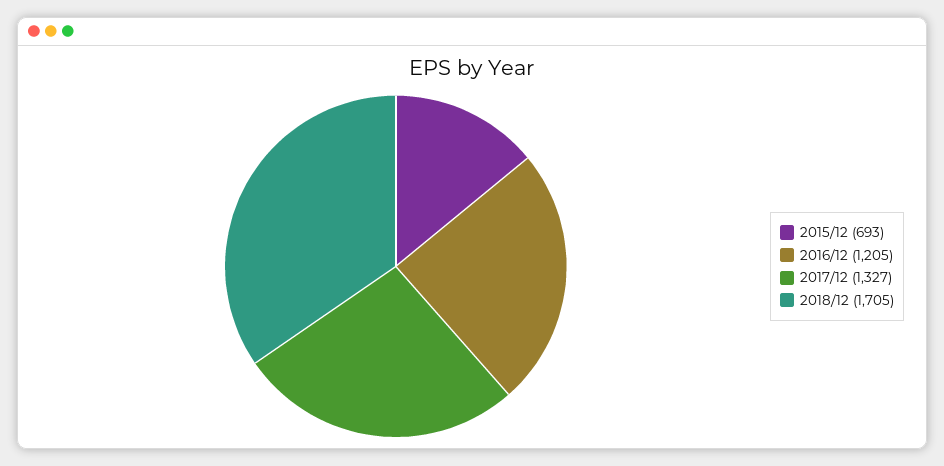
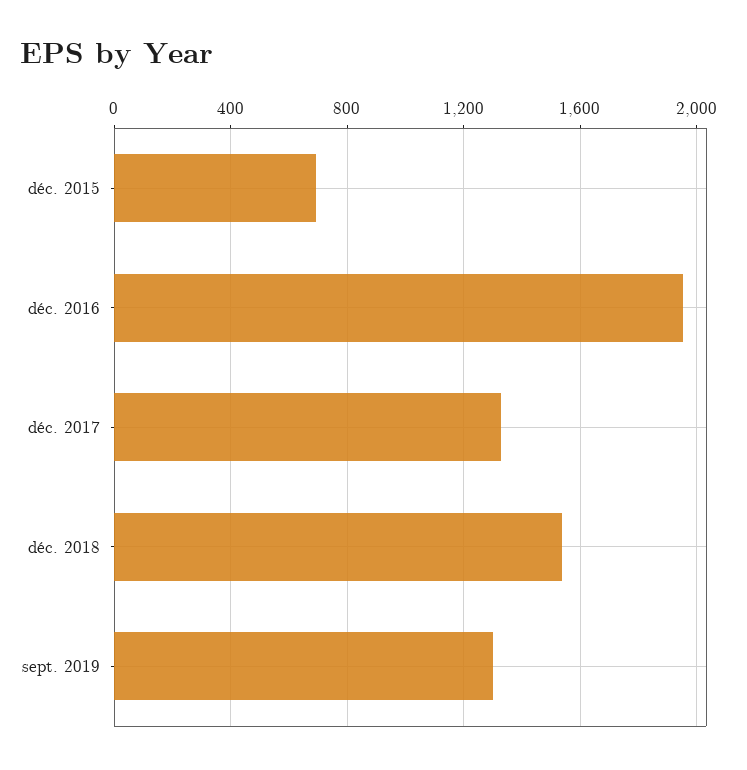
2016/12: 1205 -> 1950
2018/12: 1705 -> 1550
sept. 2019: none -> 1300

